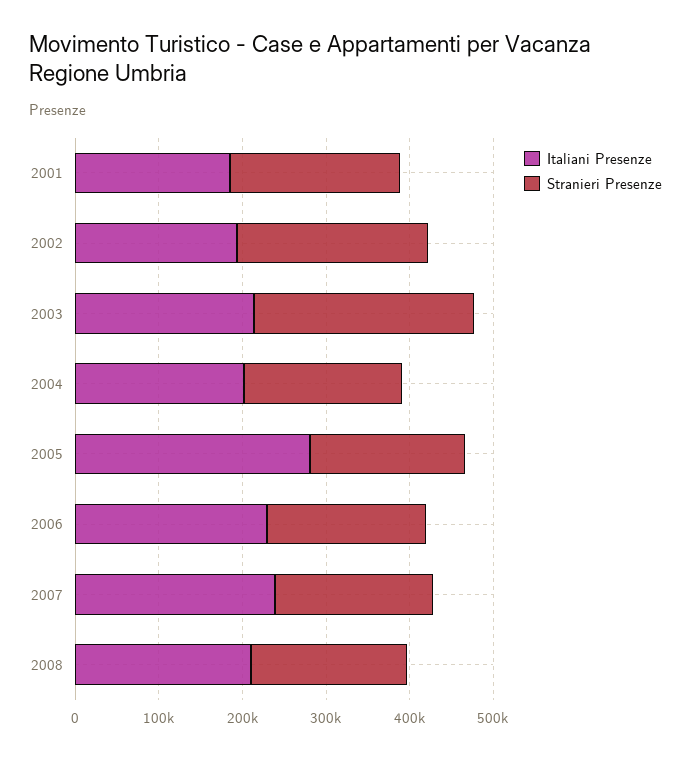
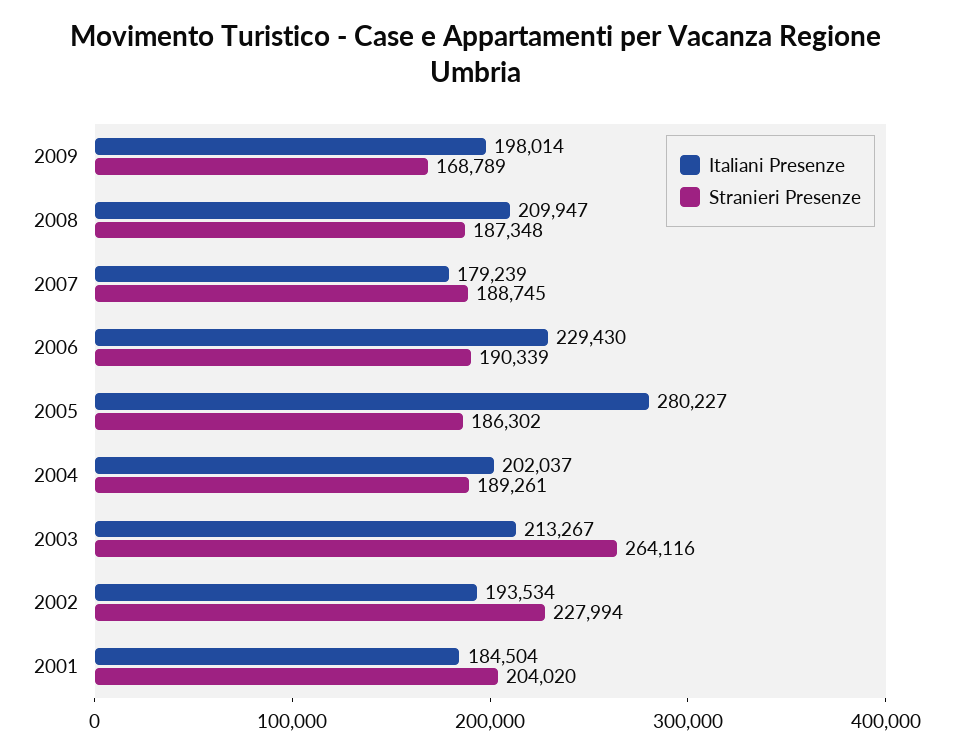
Italiani Presenze, 2007: 240000 -> 179239
Italiani Presenze, 2009: none -> 198014
Stranieri Presenze, 2009: none -> 168789

